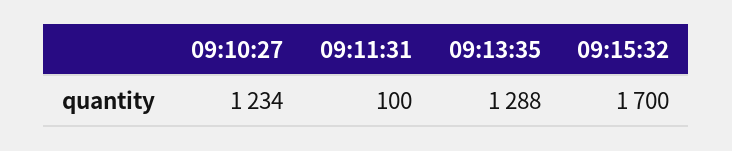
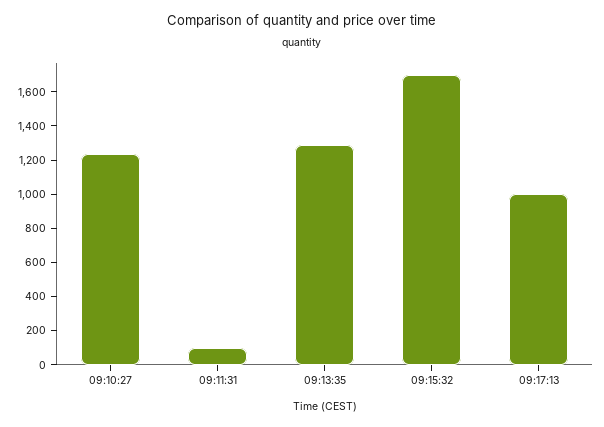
09:17:13: none -> 1000

